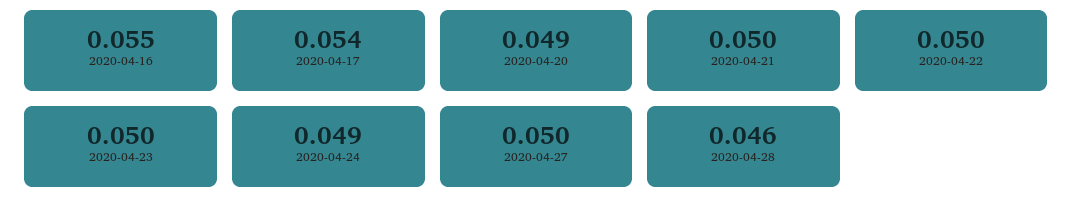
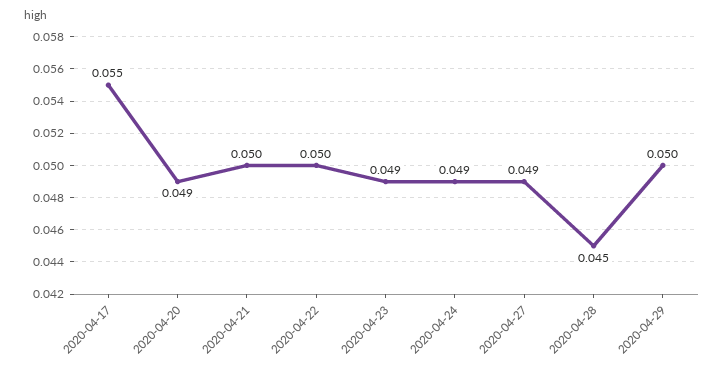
2020-04-16: 0.055 -> none
2020-04-17: 0.054 -> 0.055
2020-04-23: 0.05 -> 0.049
2020-04-27: 0.05 -> 0.049
2020-04-28: 0.046 -> 0.045
2020-04-29: none -> 0.05

